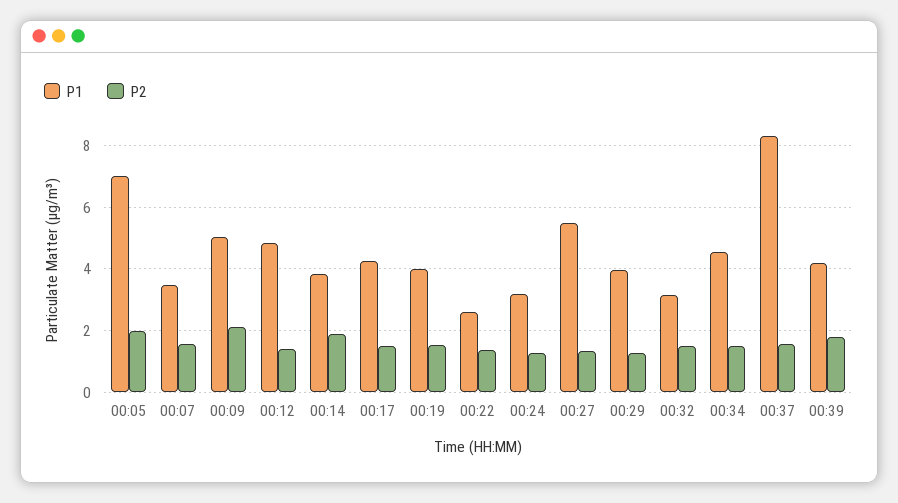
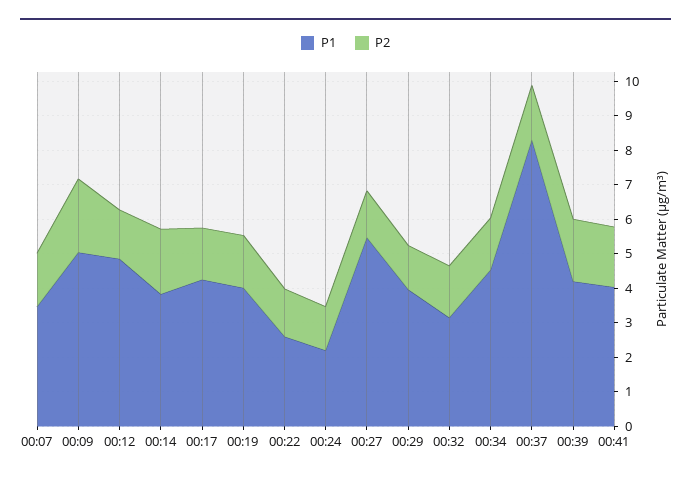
P1, 00:05: 7 -> none
P2, 00:05: 2 -> none
P1, 00:24: 3.2 -> 2.25
P1, 00:41: none -> 4
P2, 00:41: none -> 1.75

